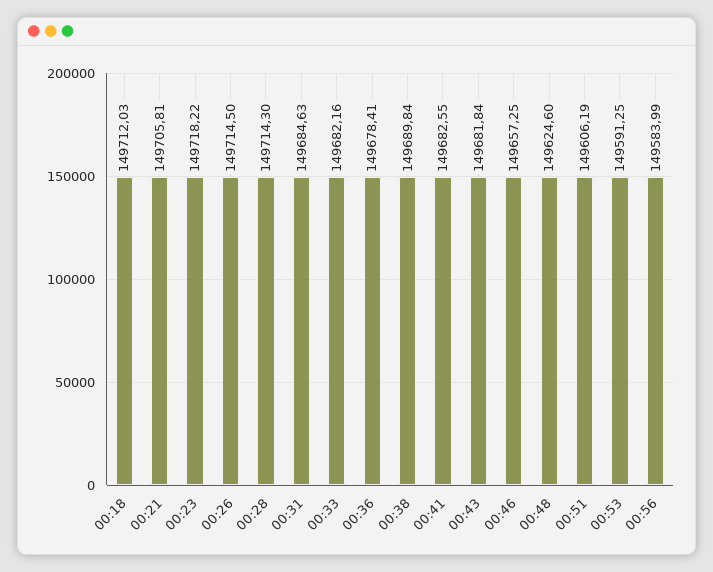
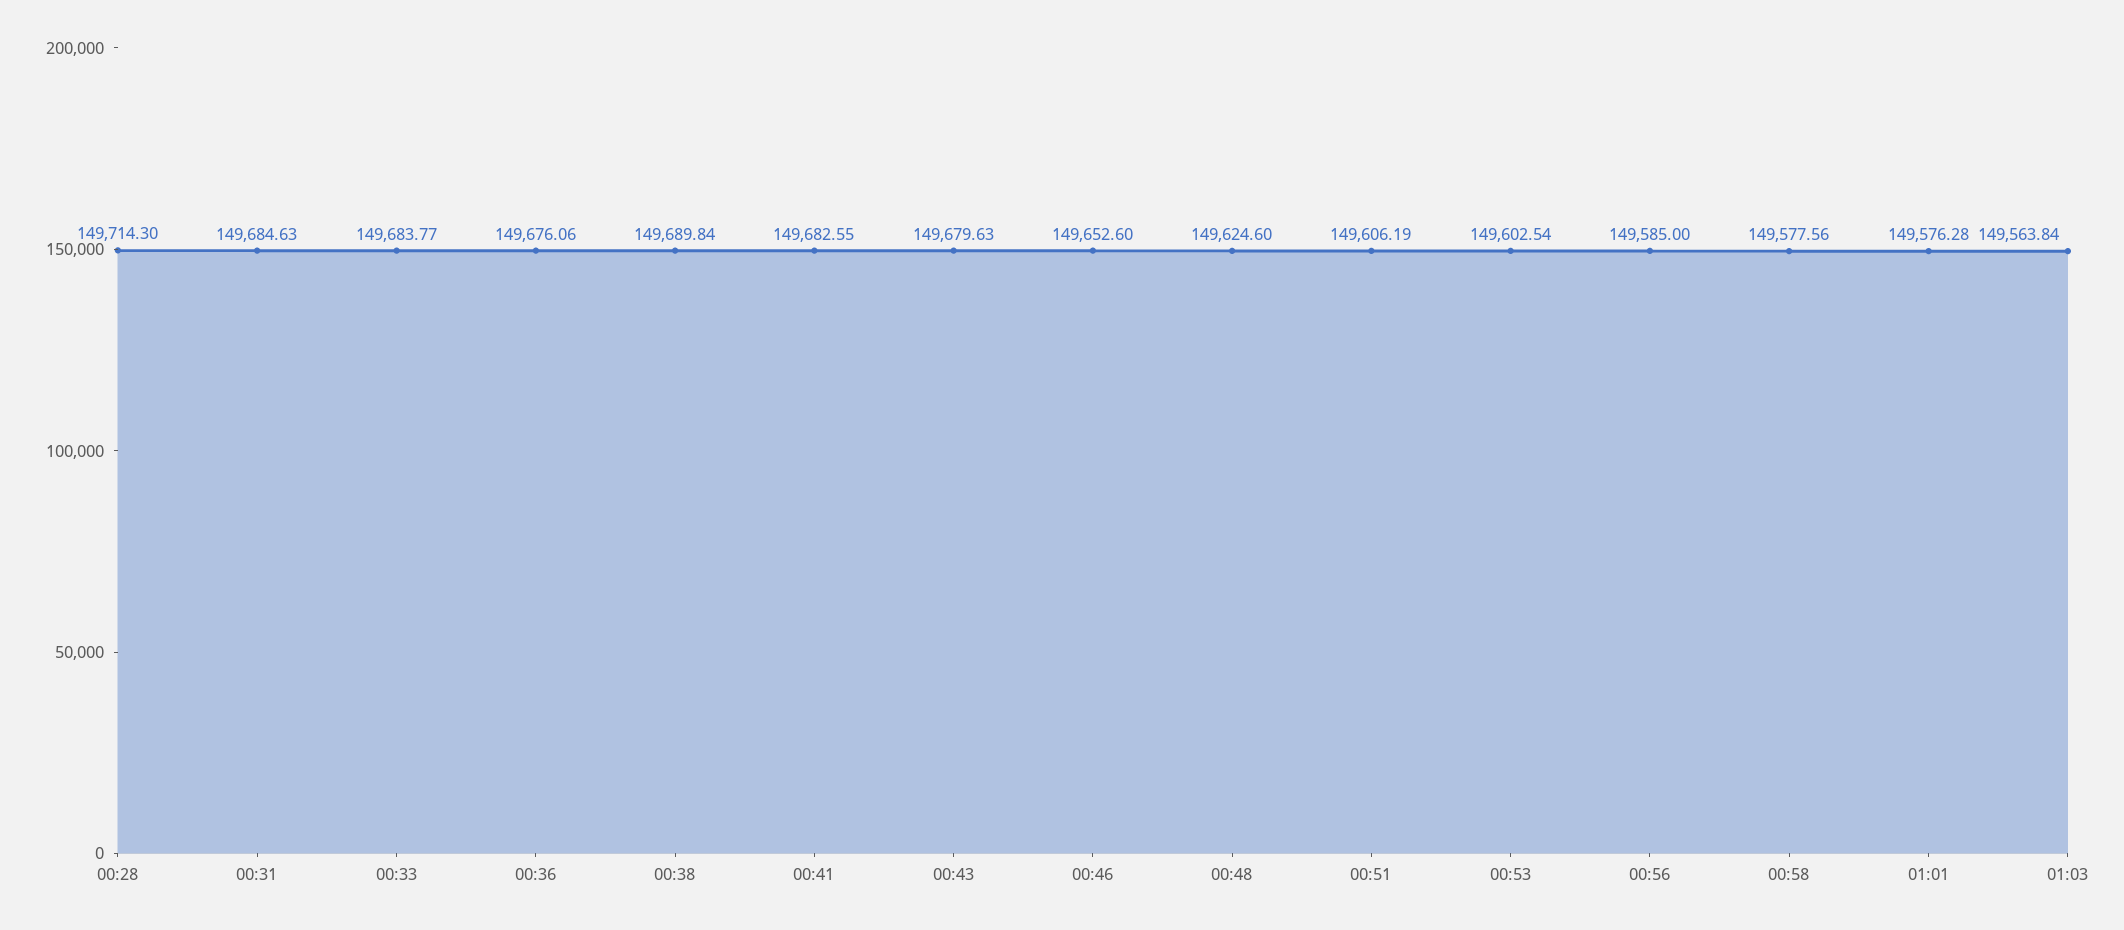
00:18: 149712.03 -> none
00:21: 149705.81 -> none
00:23: 149718.22 -> none
00:26: 149714.5 -> none
00:33: 149682.16 -> 149683.77
00:36: 149678.41 -> 149676.06
00:43: 149681.84 -> 149679.63
00:46: 149657.25 -> 149652.6
00:53: 149591.25 -> 149602.54
00:56: 149583.99 -> 149585
00:58: none -> 149577.56
01:01: none -> 149576.28
01:03: none -> 149563.84

